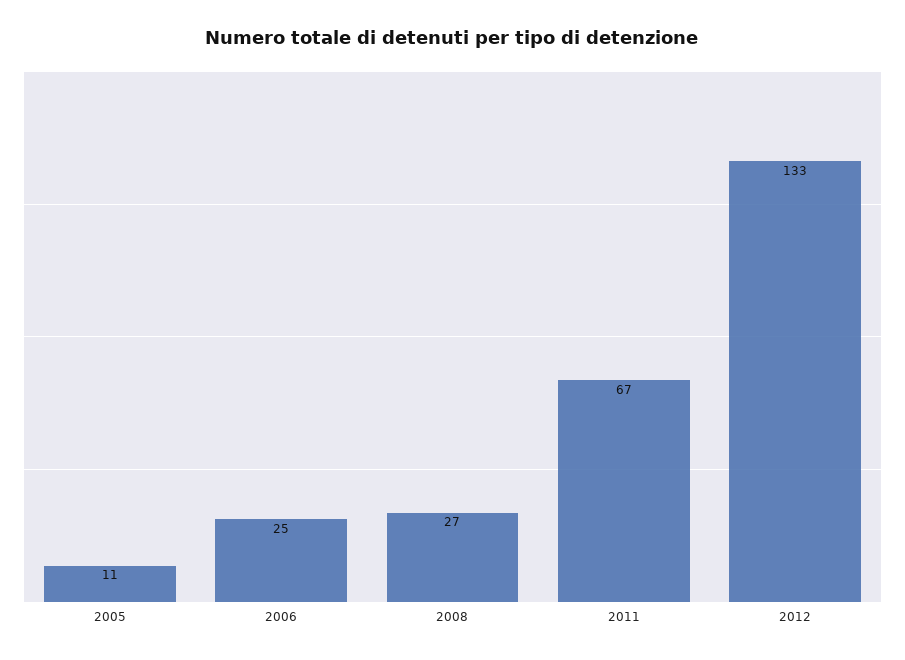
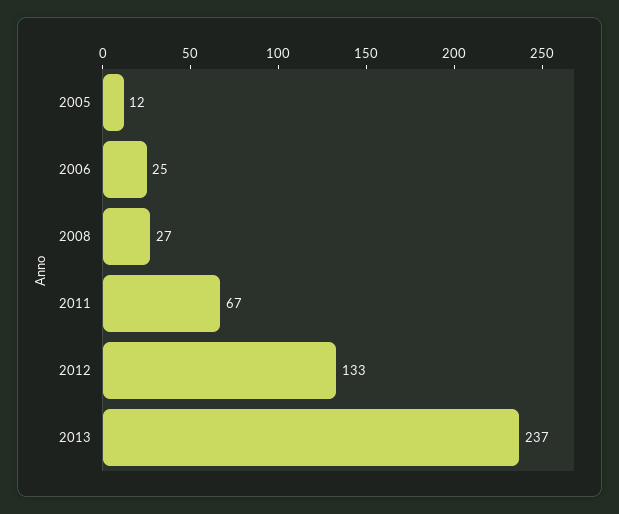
2005: 11 -> 12
2013: none -> 237

